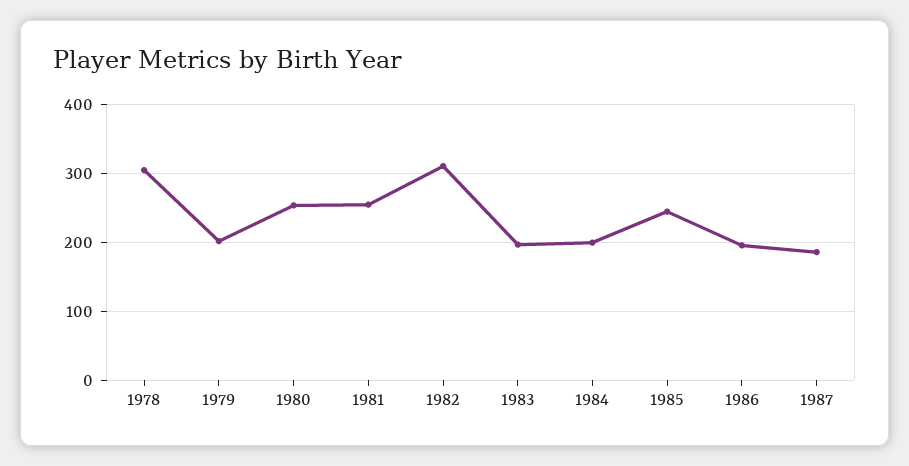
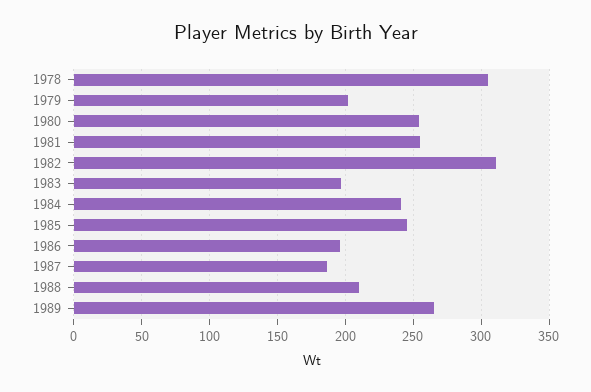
1984: 200 -> 240
1988: none -> 210
1989: none -> 265

